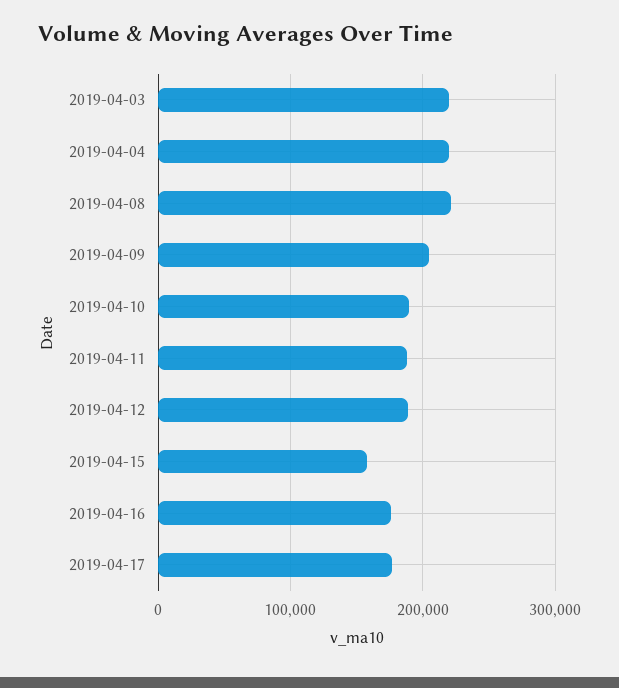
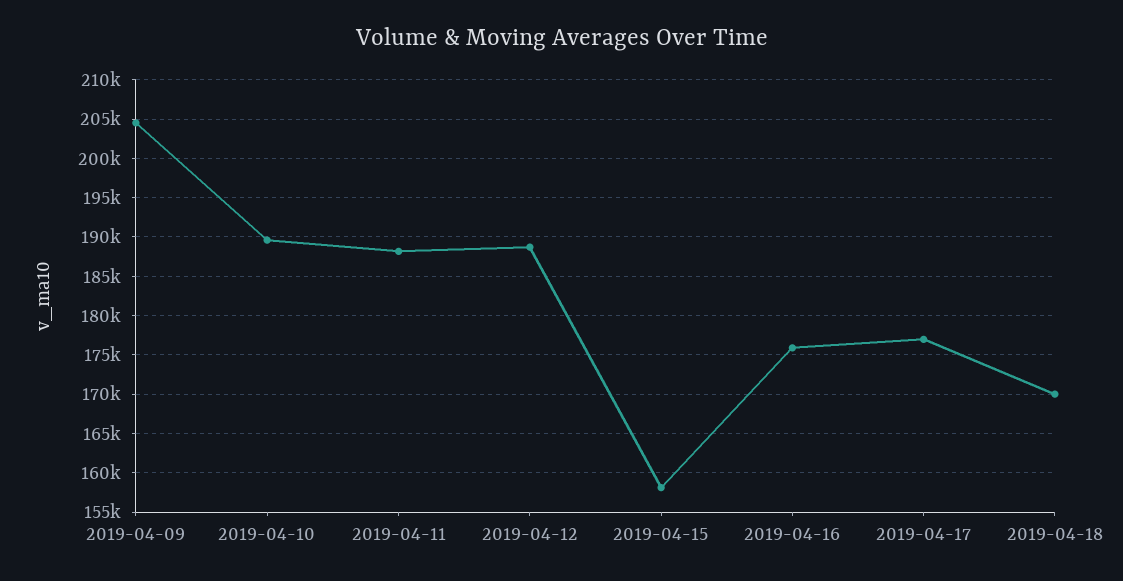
2019-04-03: 220000 -> none
2019-04-04: 220000 -> none
2019-04-08: 220000 -> none
2019-04-18: none -> 170000

